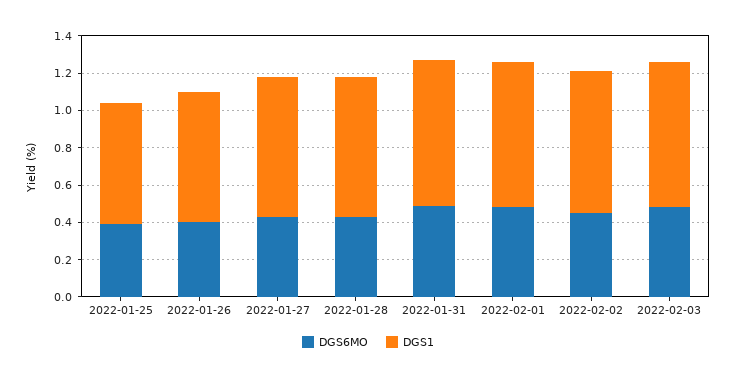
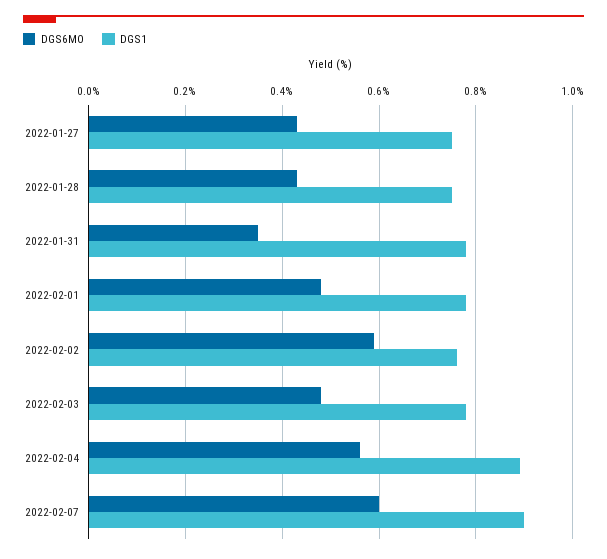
DGS6MO, 2022-01-25: 0.4 -> none
DGS1, 2022-01-25: 0.65 -> none
DGS6MO, 2022-01-26: 0.4 -> none
DGS1, 2022-01-26: 0.7 -> none
DGS6MO, 2022-01-31: 0.5 -> 0.35
DGS6MO, 2022-02-02: 0.45 -> 0.6
DGS6MO, 2022-02-04: none -> 0.55
DGS1, 2022-02-04: none -> 0.9
DGS6MO, 2022-02-07: none -> 0.6
DGS1, 2022-02-07: none -> 0.9

